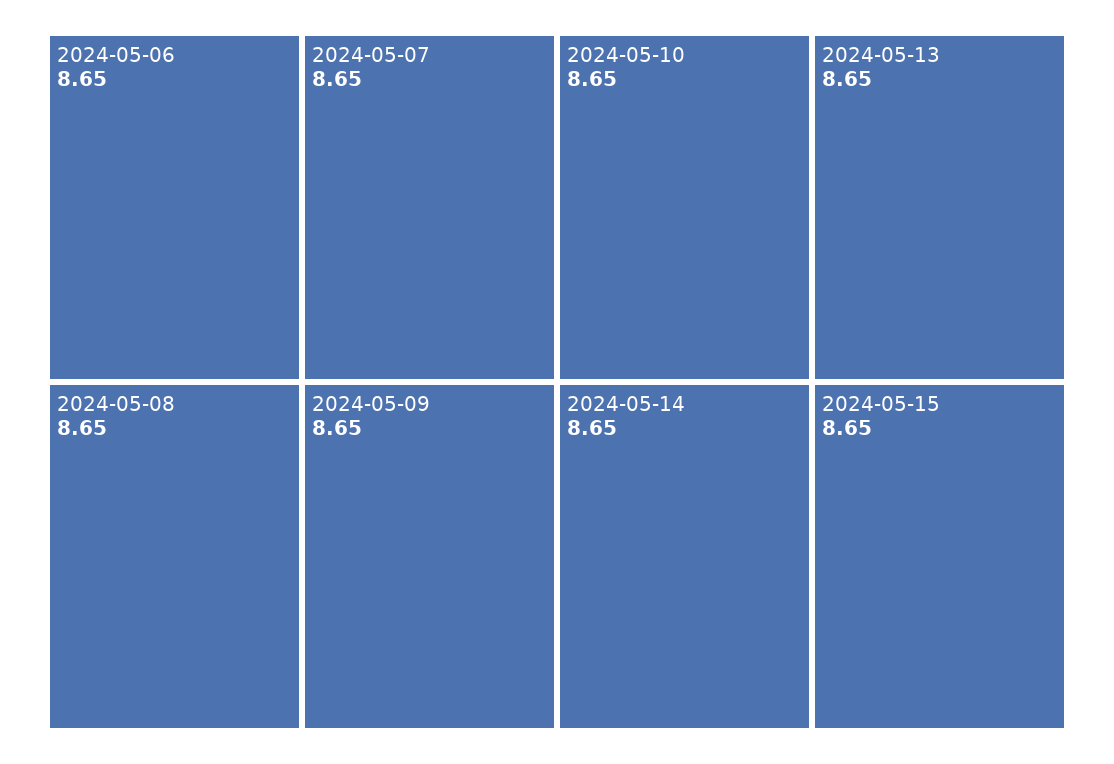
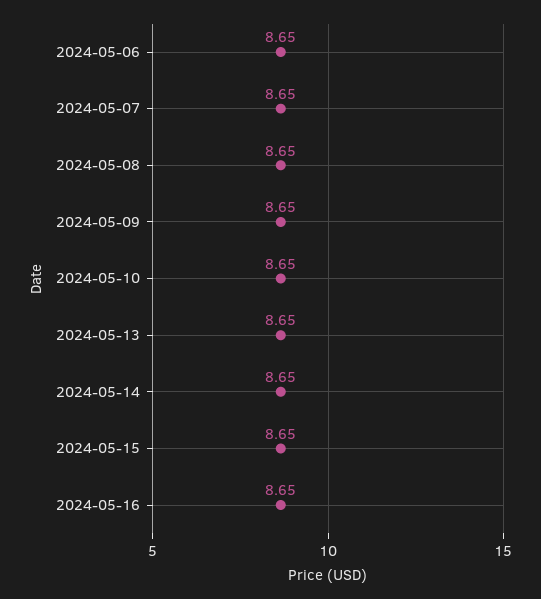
2024-05-16: none -> 8.65

